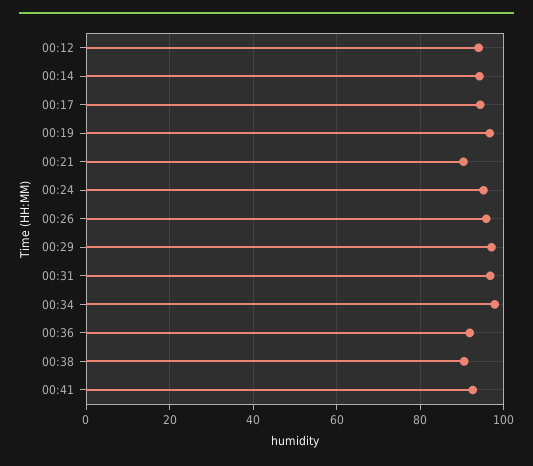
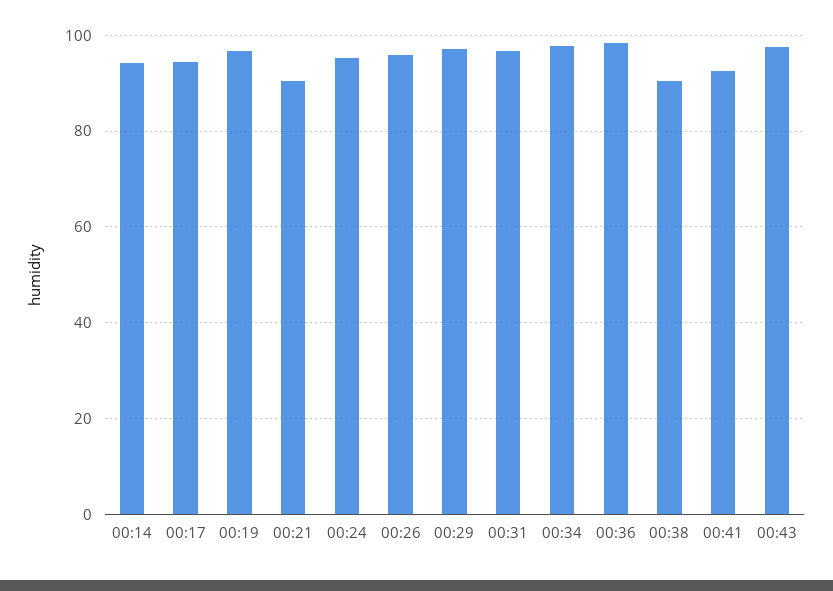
00:12: 94 -> none
00:36: 92 -> 98
00:43: none -> 98

